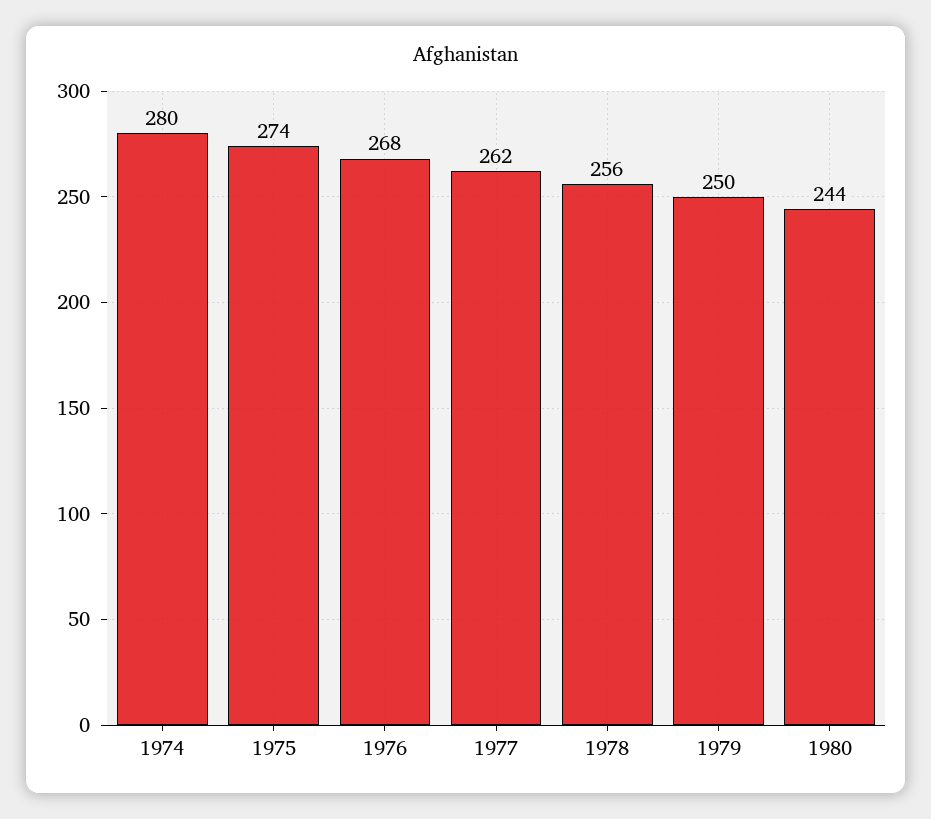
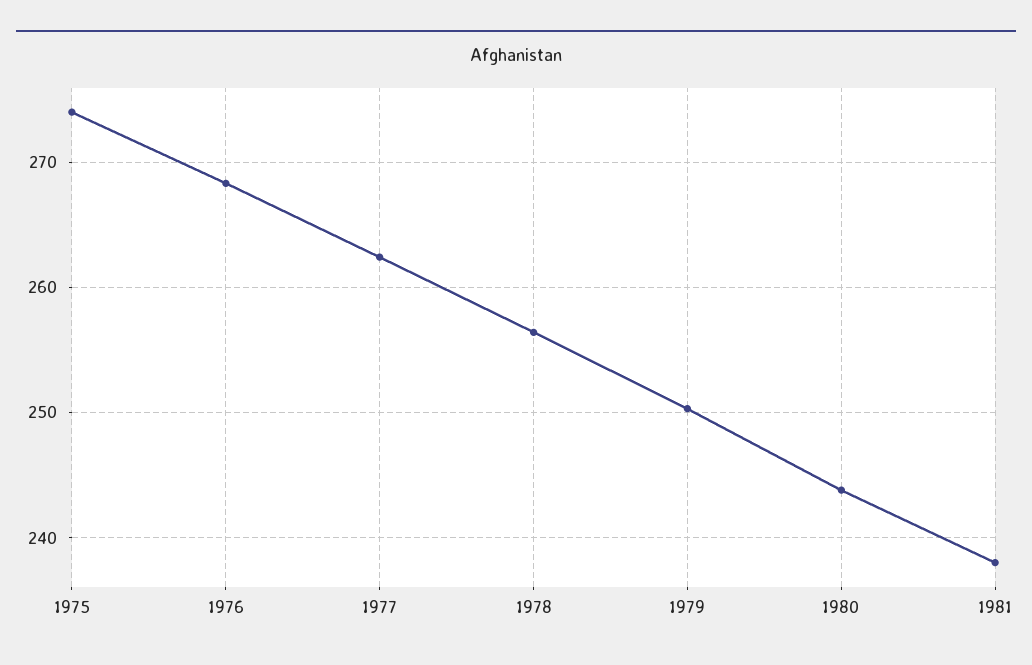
1974: 280 -> none
1981: none -> 238

